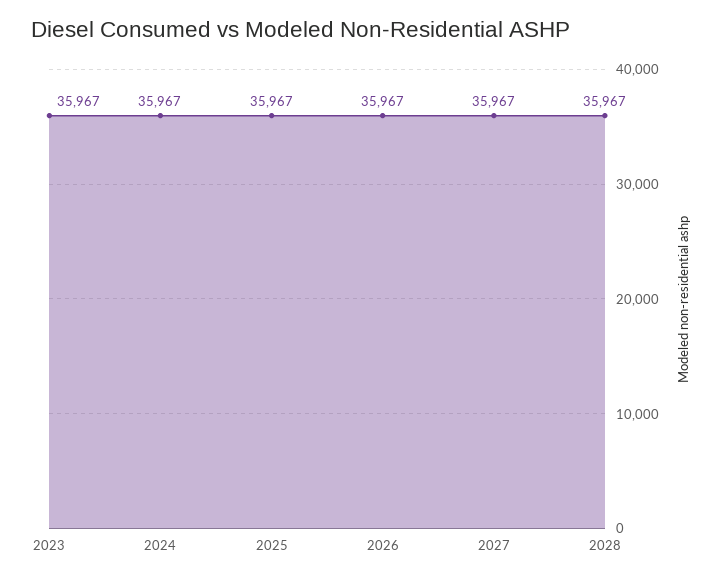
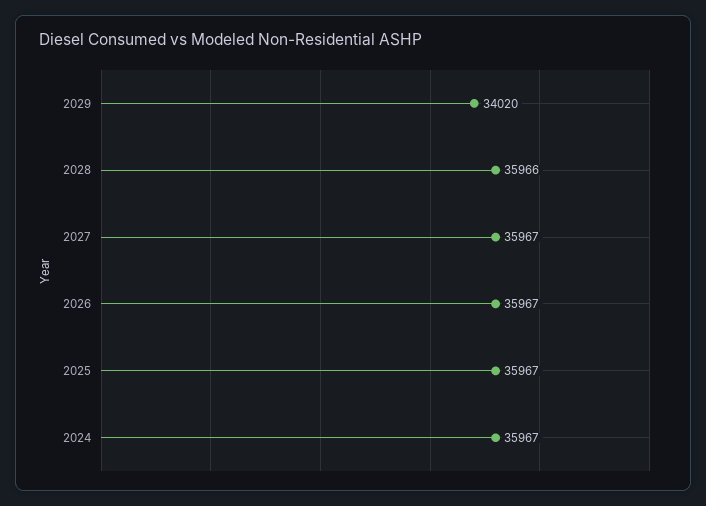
2023: 35967 -> none
2028: 35967 -> 35966
2029: none -> 34020

